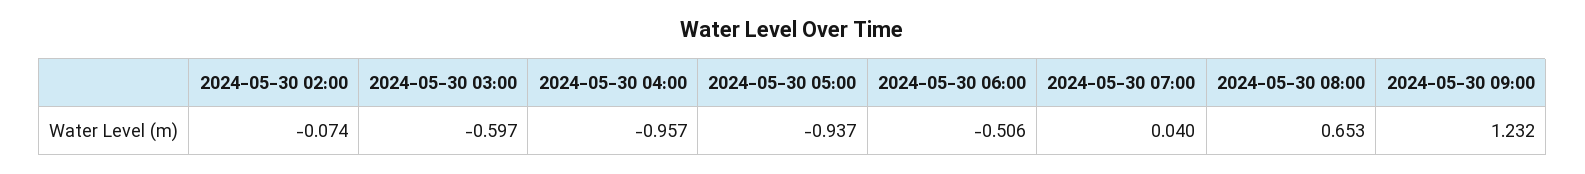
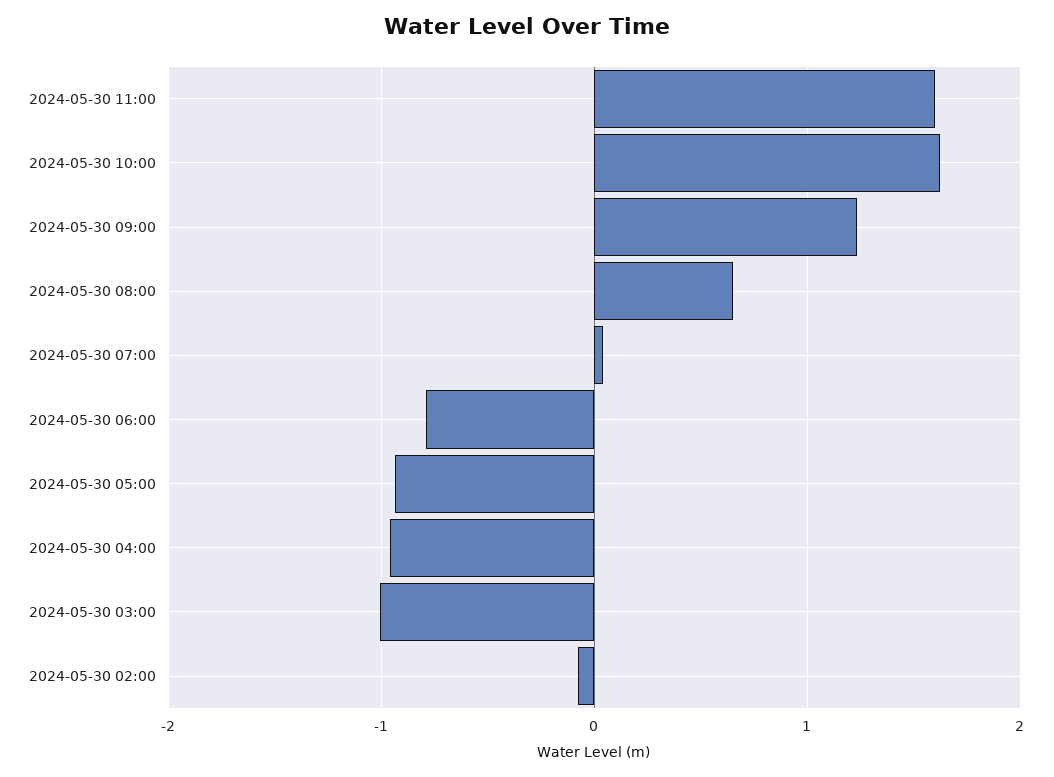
2024-05-30 03:00: -0.597 -> -1
2024-05-30 06:00: -0.506 -> -0.8
2024-05-30 11:00: none -> 1.6
2024-05-30 10:00: none -> 1.6

